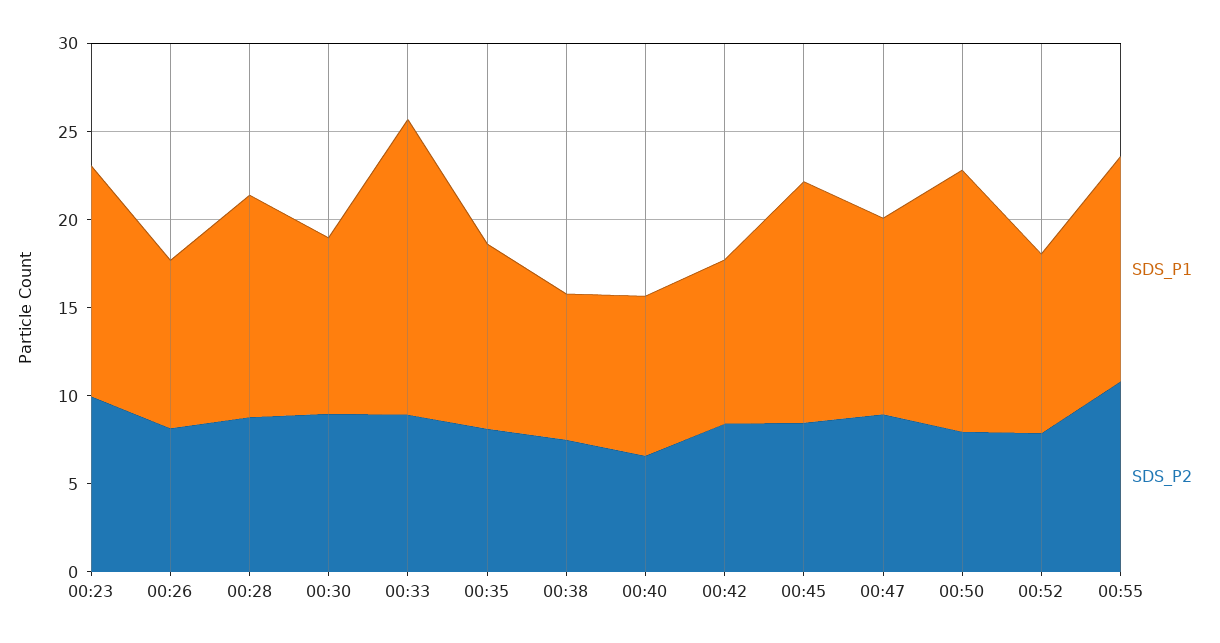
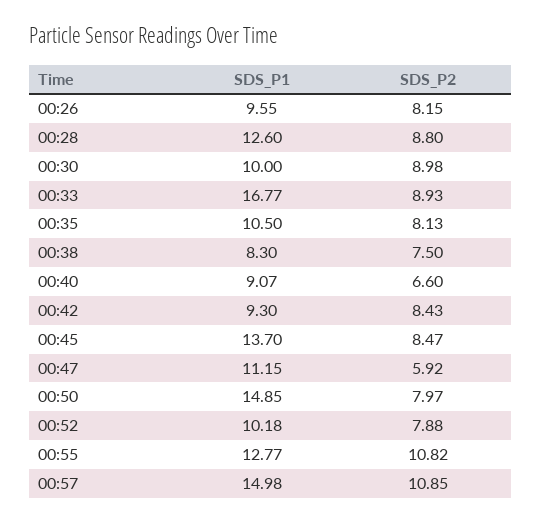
SDS_P1, 00:23: 13 -> none
SDS_P2, 00:23: 10 -> none
SDS_P2, 00:47: 9 -> 5.92
SDS_P1, 00:57: none -> 14.98
SDS_P2, 00:57: none -> 10.85

